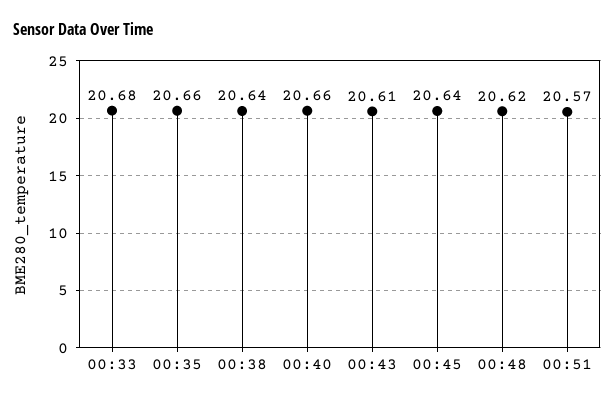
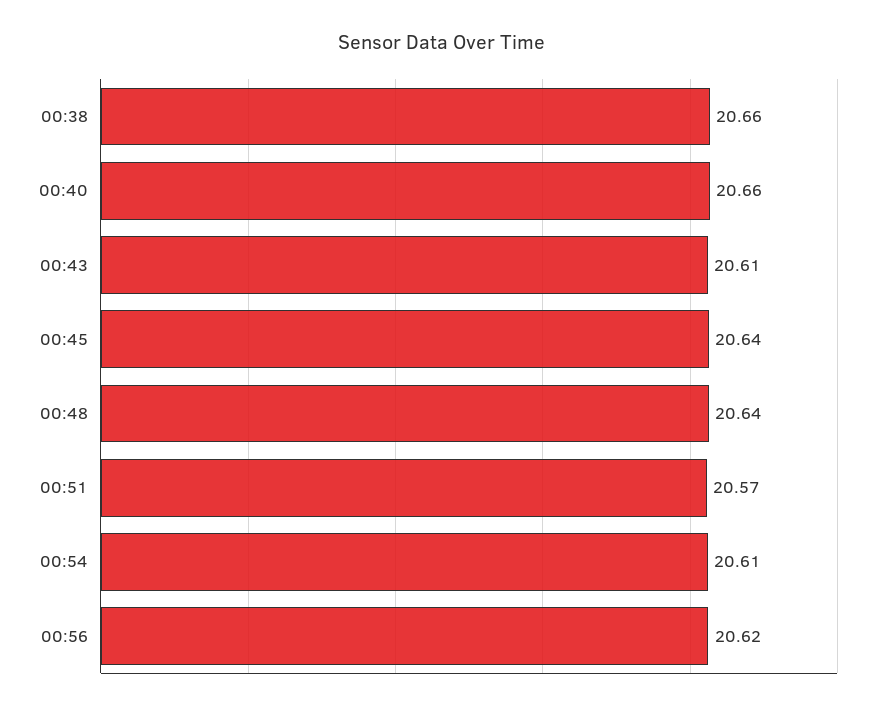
00:33: 20.68 -> none
00:35: 20.66 -> none
00:38: 20.64 -> 20.66
00:48: 20.62 -> 20.64
00:54: none -> 20.61
00:56: none -> 20.62

